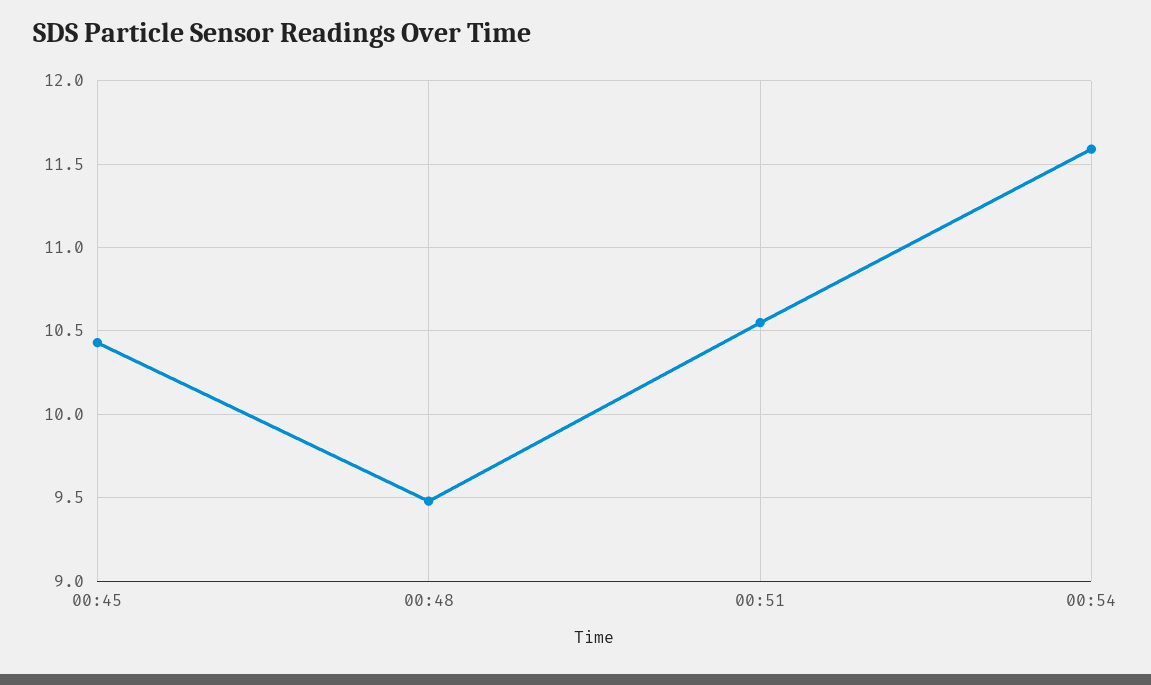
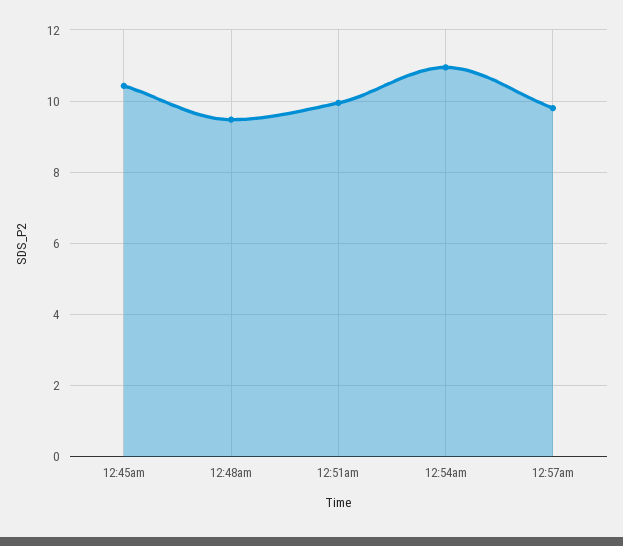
00:51: 10.55 -> 10
00:54: 11.6 -> 11
12:57am: none -> 9.8

